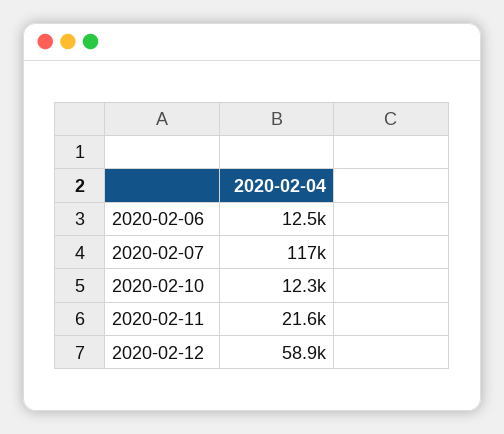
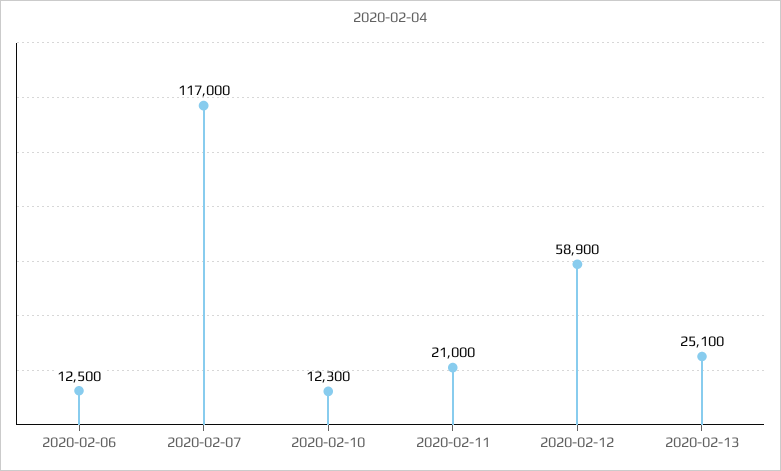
2020-02-11: 21600 -> 21000
2020-02-13: none -> 25100

